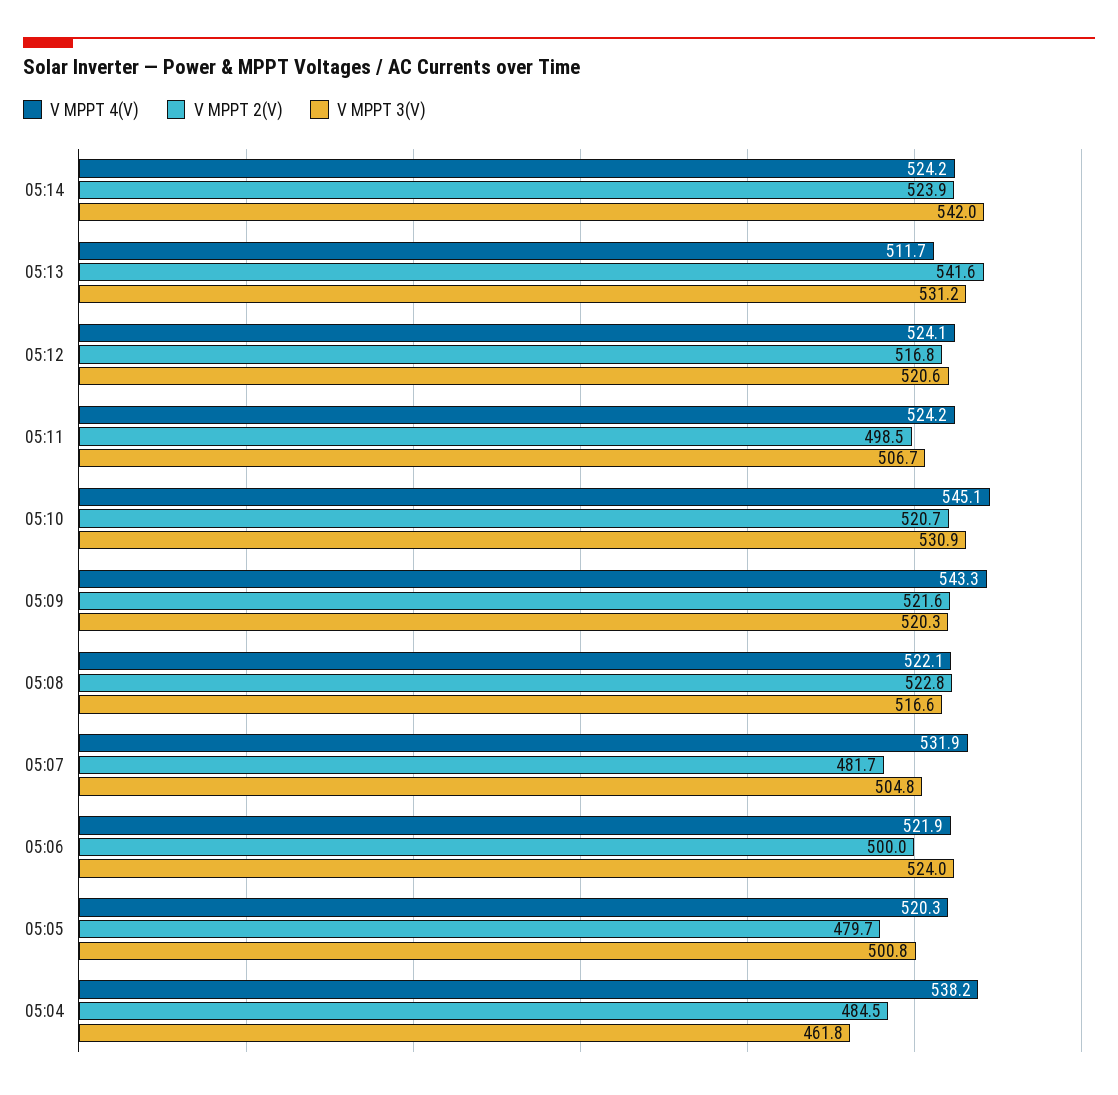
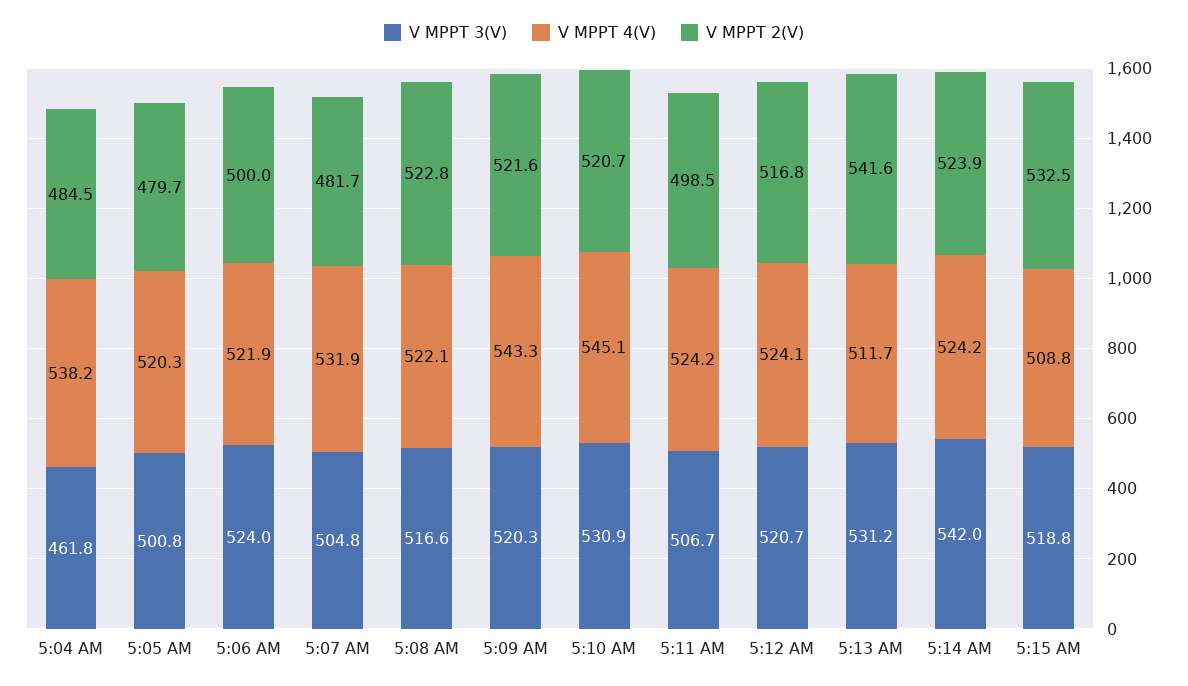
V MPPT 3(V), 05:12: 520.6 -> 520.7
V MPPT 3(V), 5:15 AM: none -> 518.8
V MPPT 4(V), 5:15 AM: none -> 508.8
V MPPT 2(V), 5:15 AM: none -> 532.5

